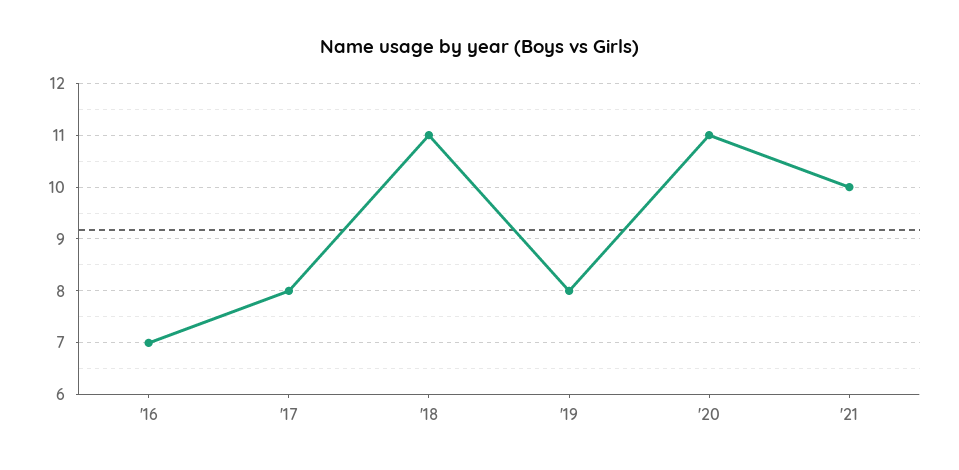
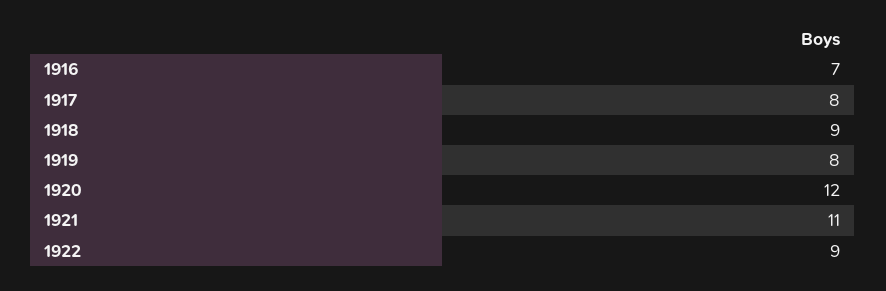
'18: 11 -> 9
'20: 11 -> 12
'21: 10 -> 11
1922: none -> 9

